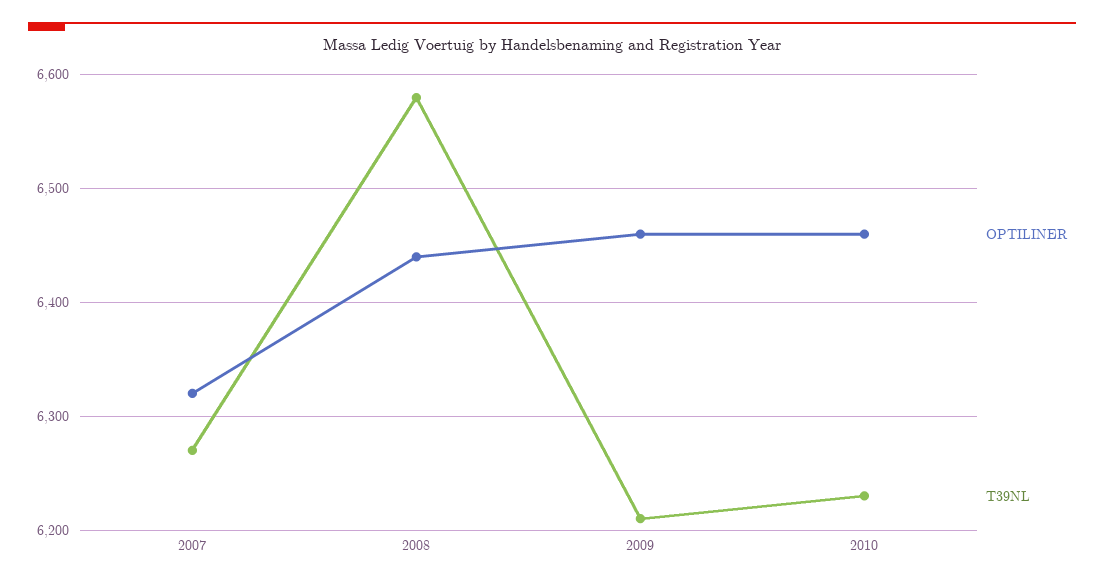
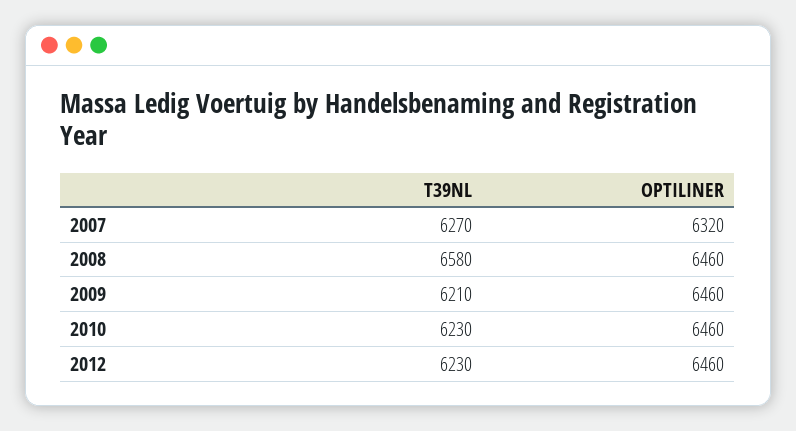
OPTILINER, 2008: 6440 -> 6460
T39NL, 2012: none -> 6230
OPTILINER, 2012: none -> 6460

